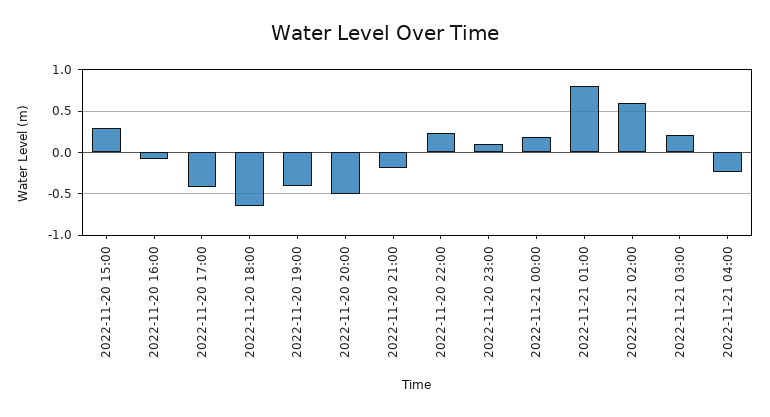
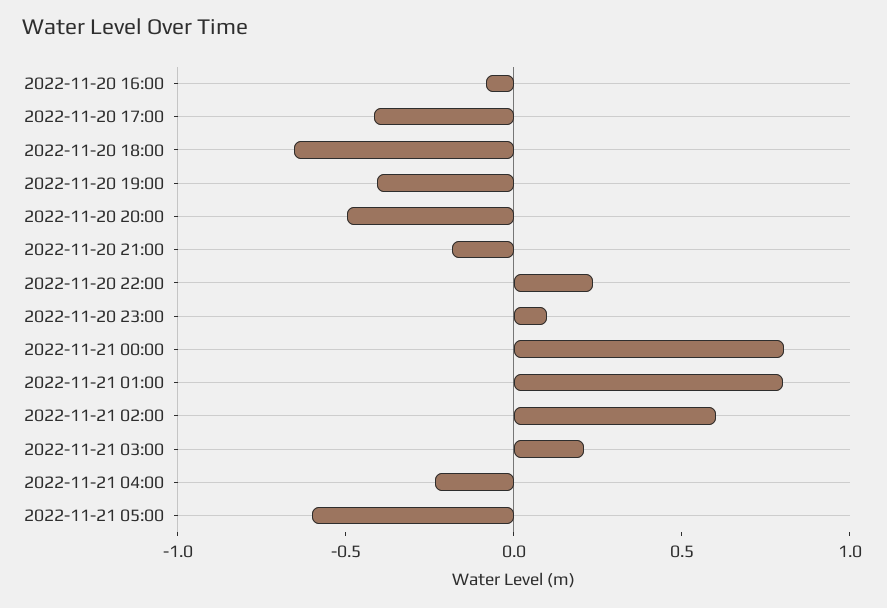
2022-11-20 15:00: 0.3 -> none
2022-11-21 00:00: 0.2 -> 0.8
2022-11-21 05:00: none -> -0.6

